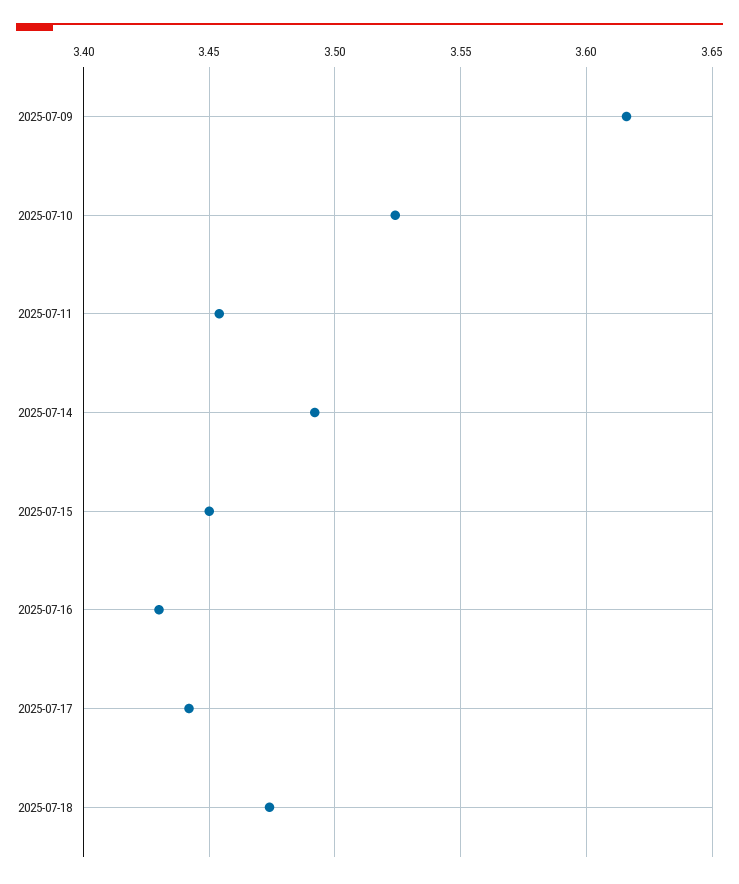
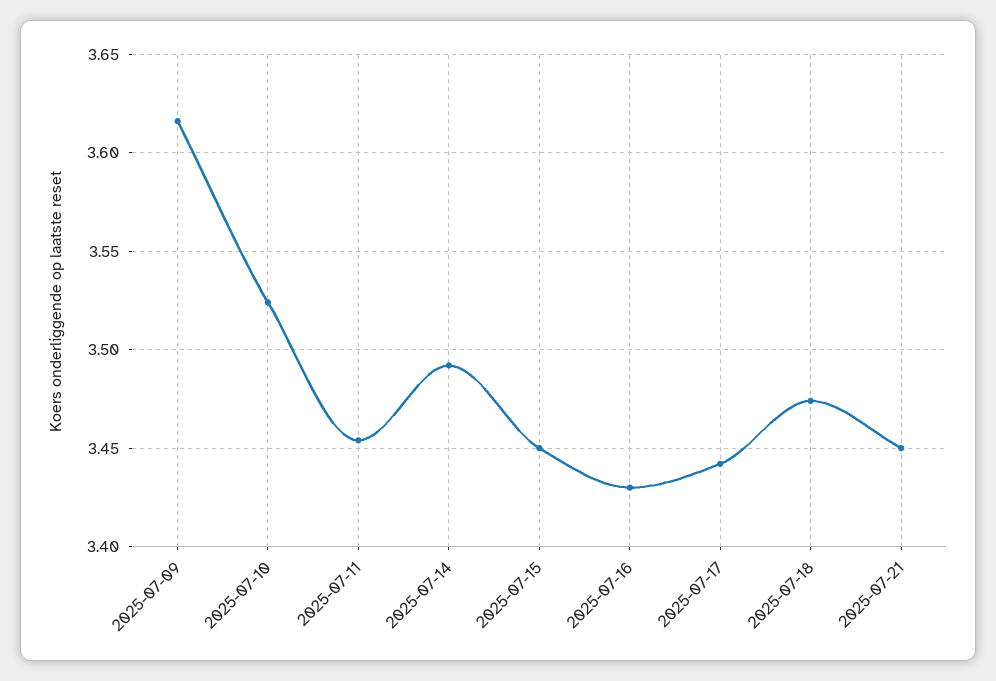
2025-07-21: none -> 3.45

